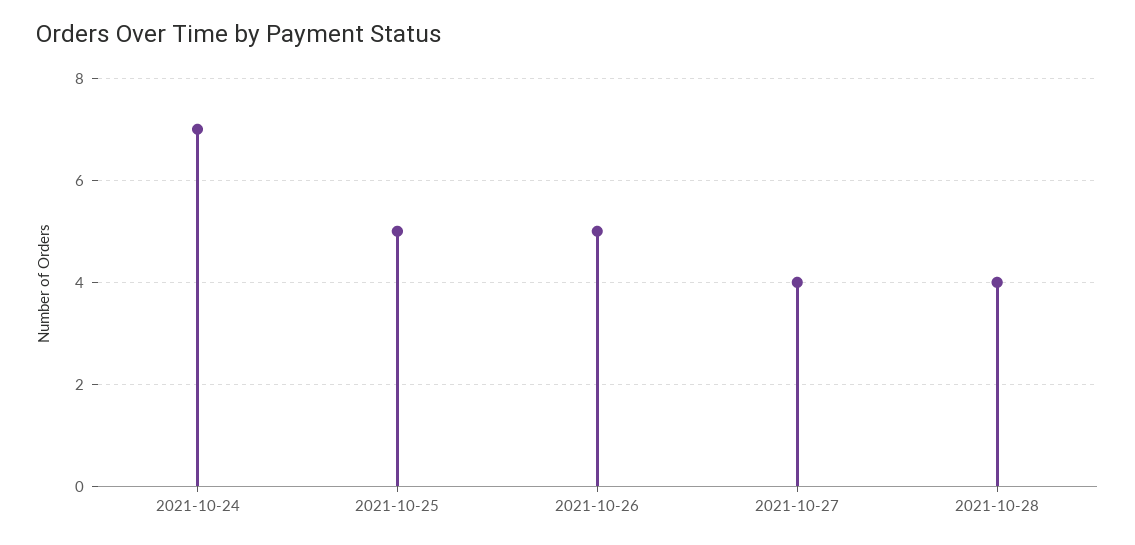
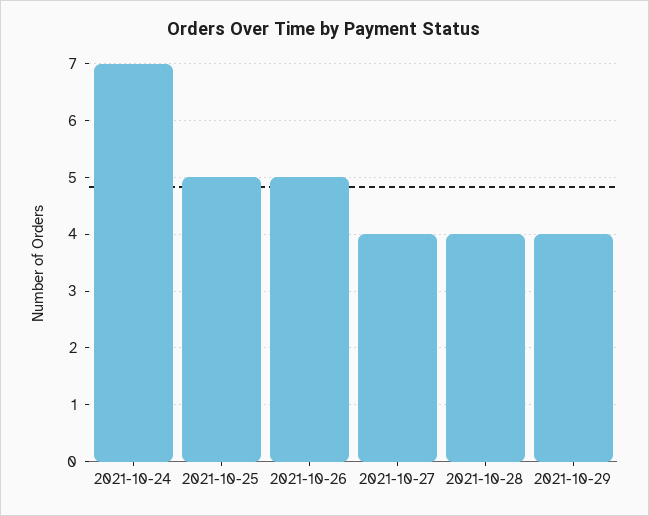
2021-10-29: none -> 4

